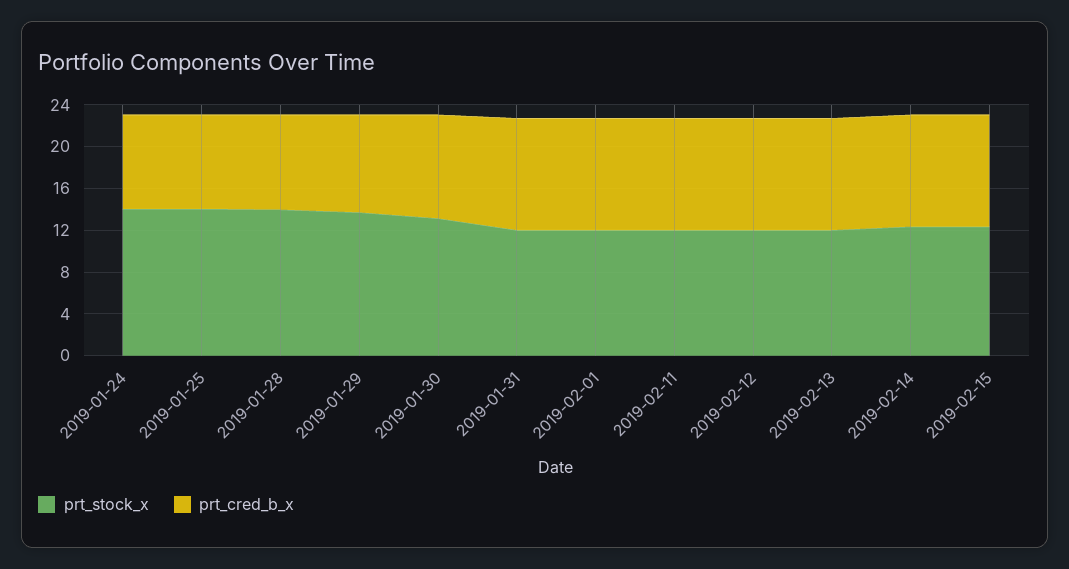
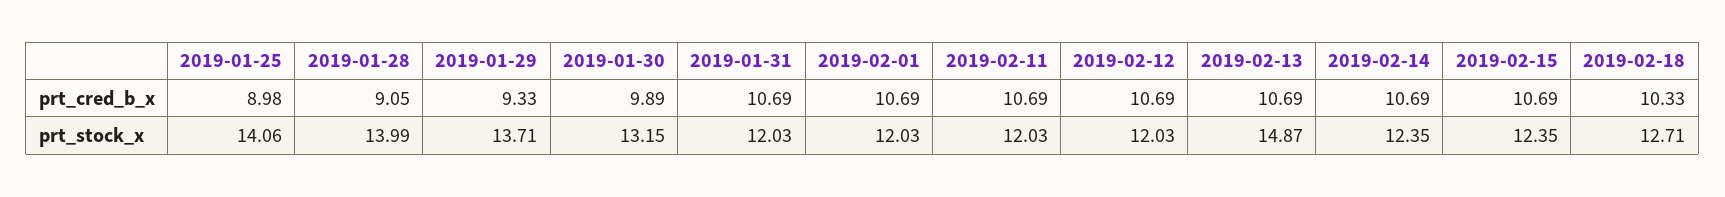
prt_stock_x, 2019-01-24: 14 -> none
prt_cred_b_x, 2019-01-24: 9 -> none
prt_stock_x, 2019-02-13: 12 -> 14.87
prt_cred_b_x, 2019-02-18: none -> 10.33
prt_stock_x, 2019-02-18: none -> 12.71

